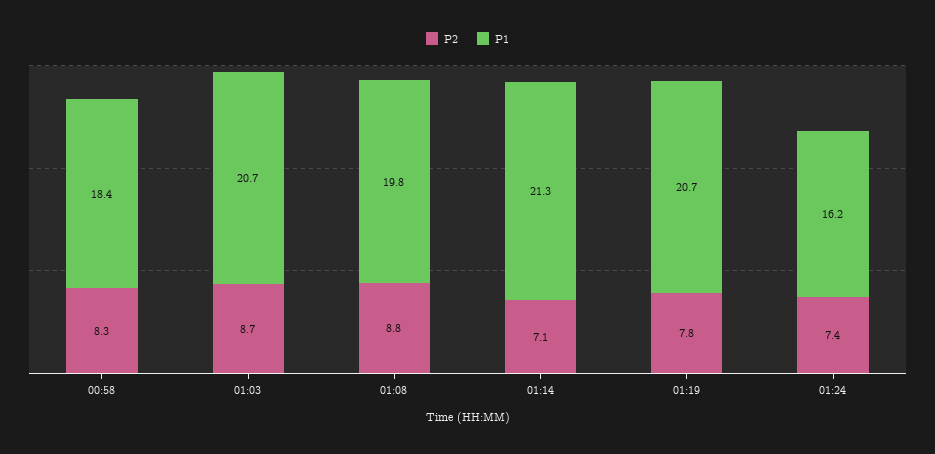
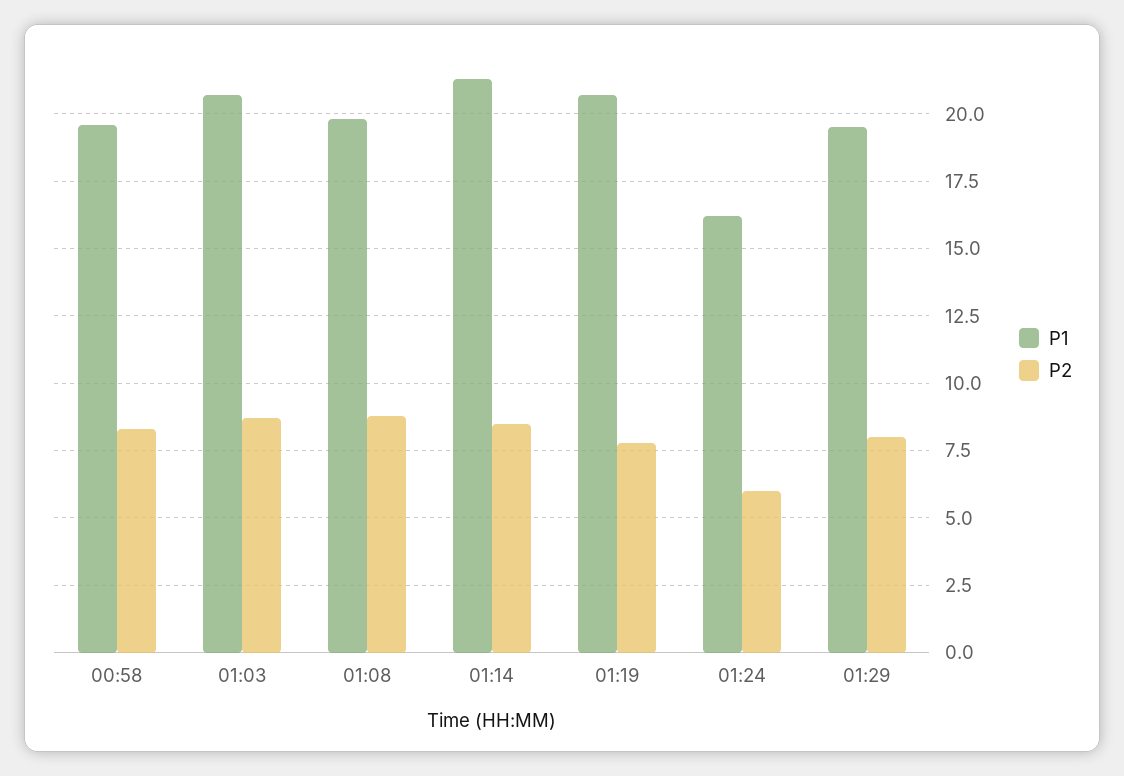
P1, 00:58: 18.4 -> 19.5
P2, 01:14: 7.1 -> 8.5
P2, 01:24: 7.4 -> 6
P1, 01:29: none -> 19.5
P2, 01:29: none -> 8

